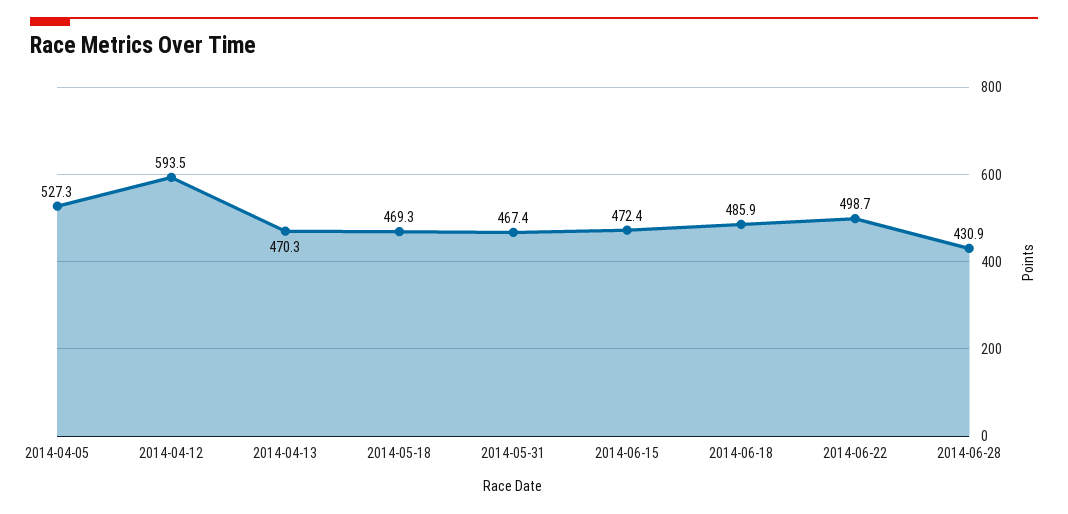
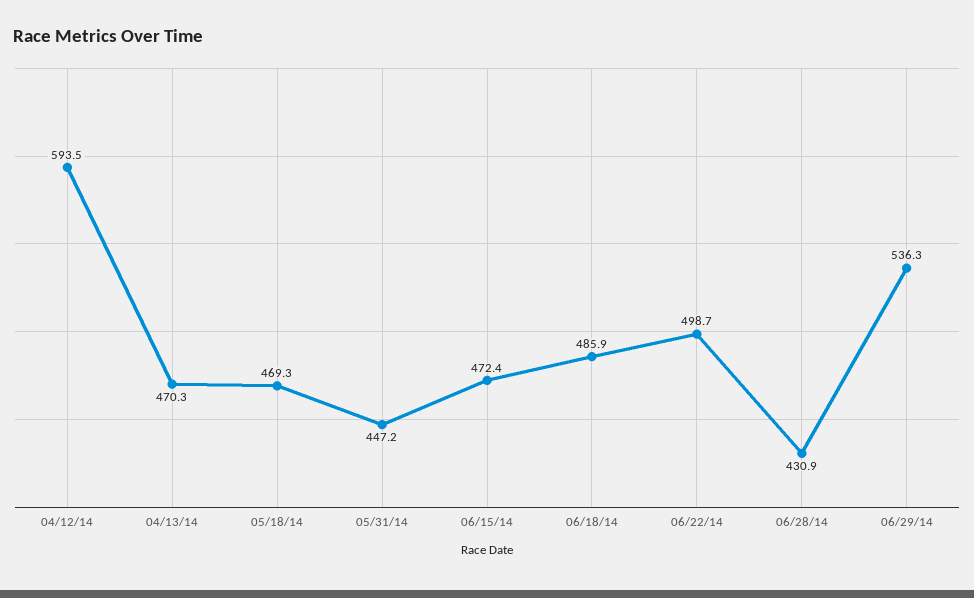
2014-04-05: 527.3 -> none
2014-05-31: 467.4 -> 447.2
06/29/14: none -> 536.3

